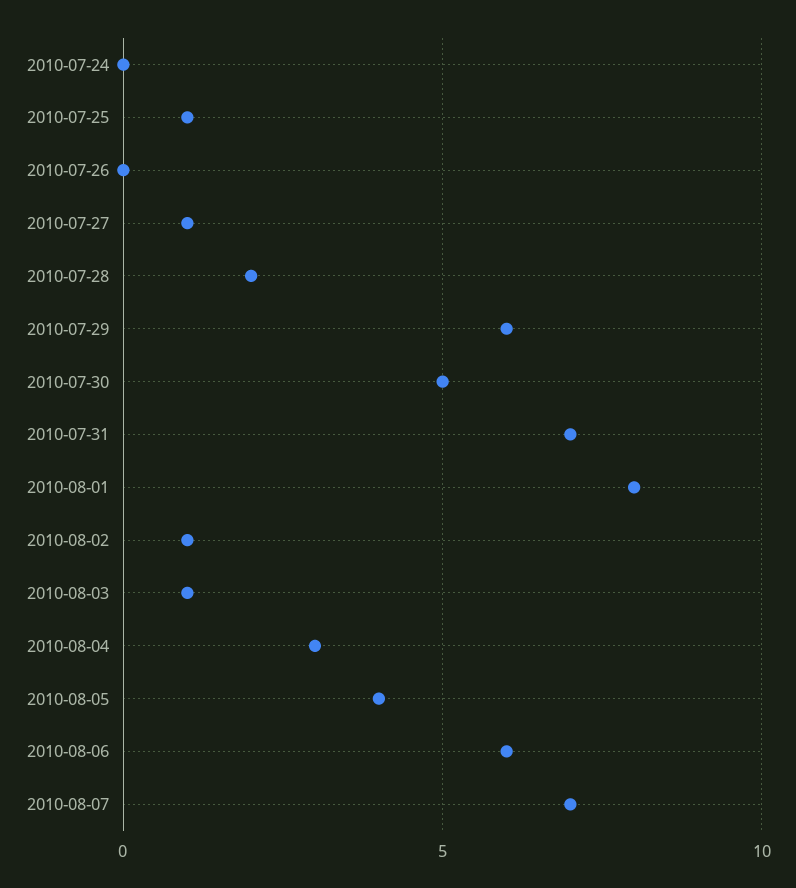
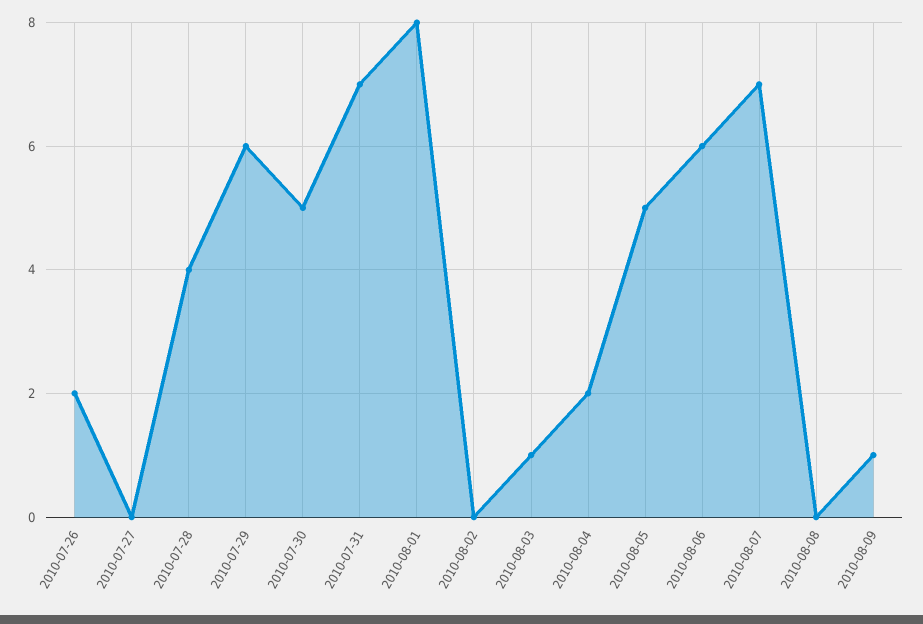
2010-07-24: 0 -> none
2010-07-25: 1 -> none
2010-07-26: 0 -> 2
2010-07-27: 1 -> 0
2010-07-28: 2 -> 4
2010-08-02: 1 -> 0
2010-08-04: 3 -> 2
2010-08-05: 4 -> 5
2010-08-08: none -> 0
2010-08-09: none -> 1

